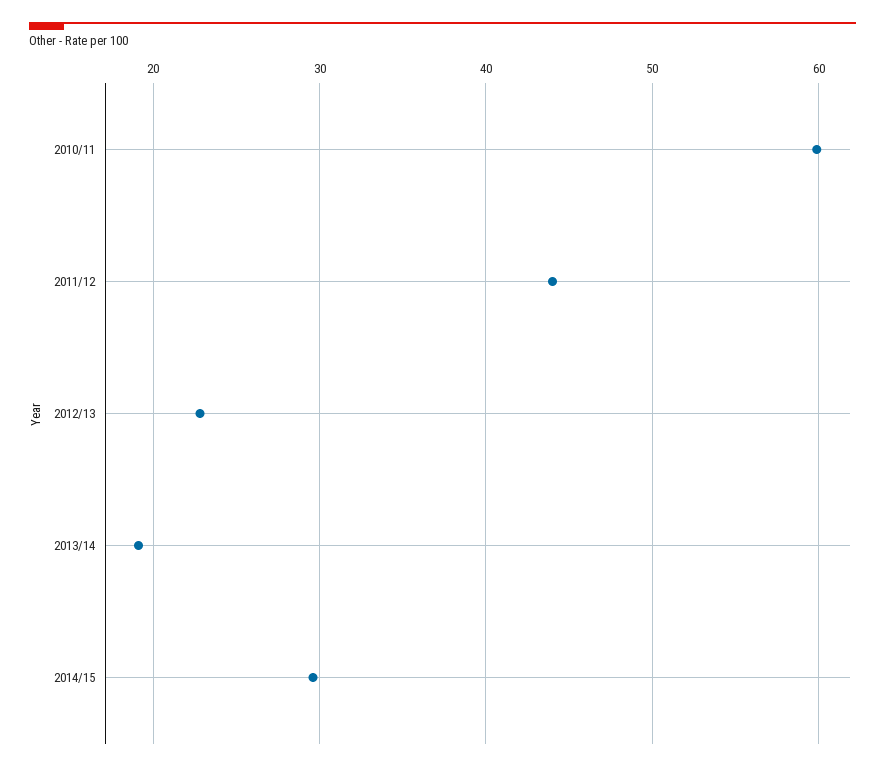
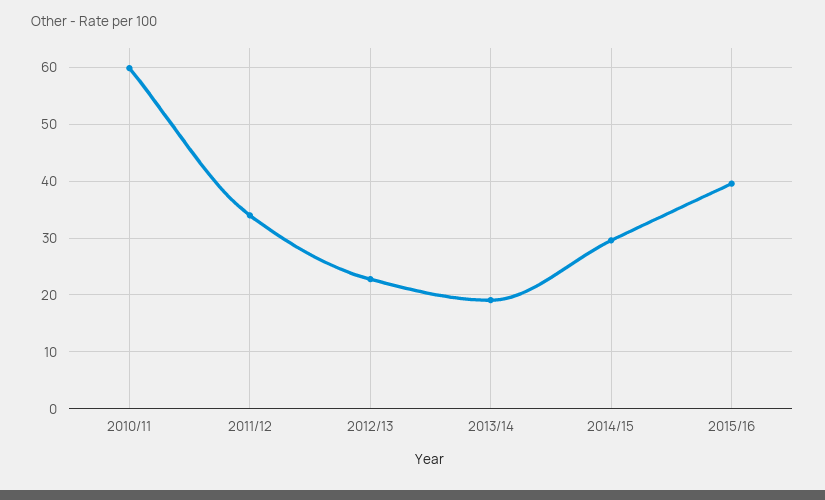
2011/12: 44 -> 34
2015/16: none -> 40

